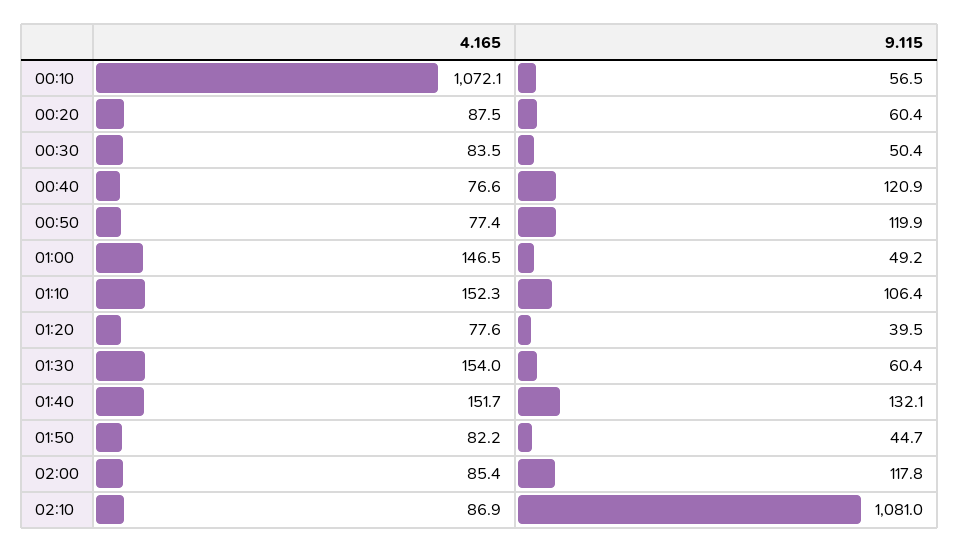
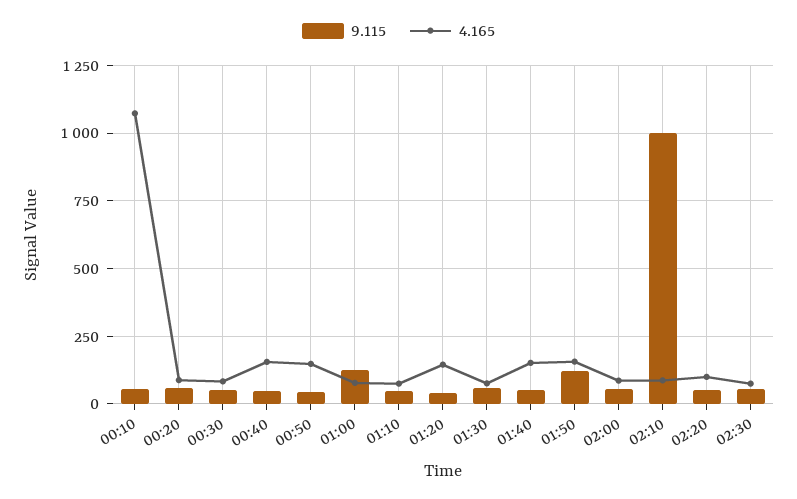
4.165, 00:40: 76.6 -> 150
9.115, 00:40: 120.9 -> 50
4.165, 00:50: 77.4 -> 150
9.115, 00:50: 119.9 -> 50
4.165, 01:00: 146.5 -> 75
9.115, 01:00: 49.2 -> 125
4.165, 01:10: 152.3 -> 75
9.115, 01:10: 106.4 -> 50
4.165, 01:20: 77.6 -> 150
4.165, 01:30: 154 -> 75
9.115, 01:40: 132.1 -> 50
4.165, 01:50: 82.2 -> 150
9.115, 01:50: 44.7 -> 125
9.115, 02:00: 117.8 -> 50
9.115, 02:10: 1081 -> 1000
9.115, 02:20: none -> 50
4.165, 02:20: none -> 100
9.115, 02:30: none -> 50
4.165, 02:30: none -> 75

